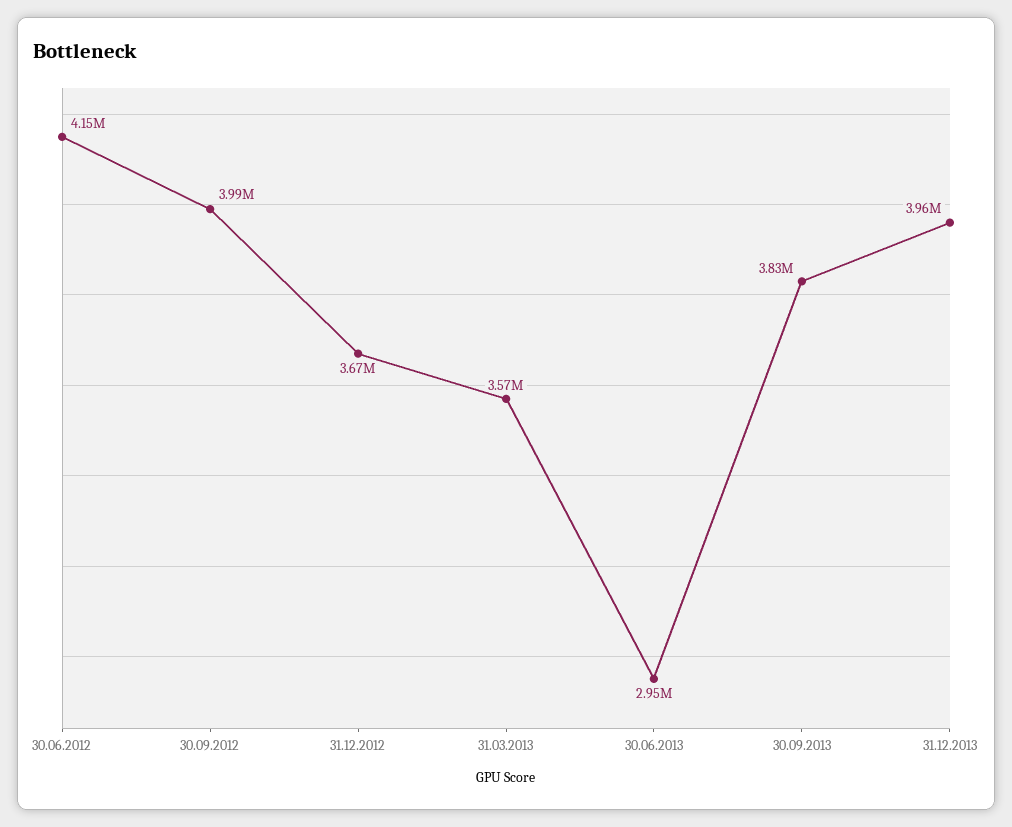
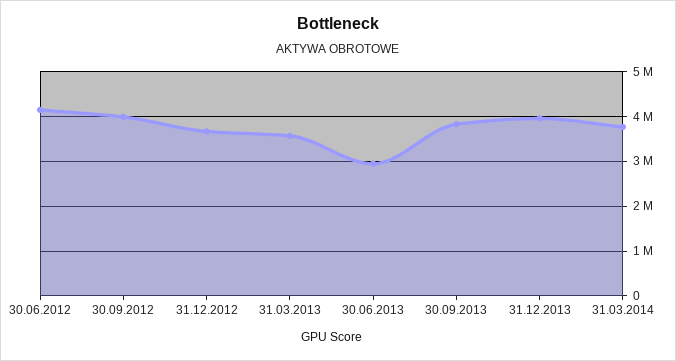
31.03.2014: none -> 3800000

